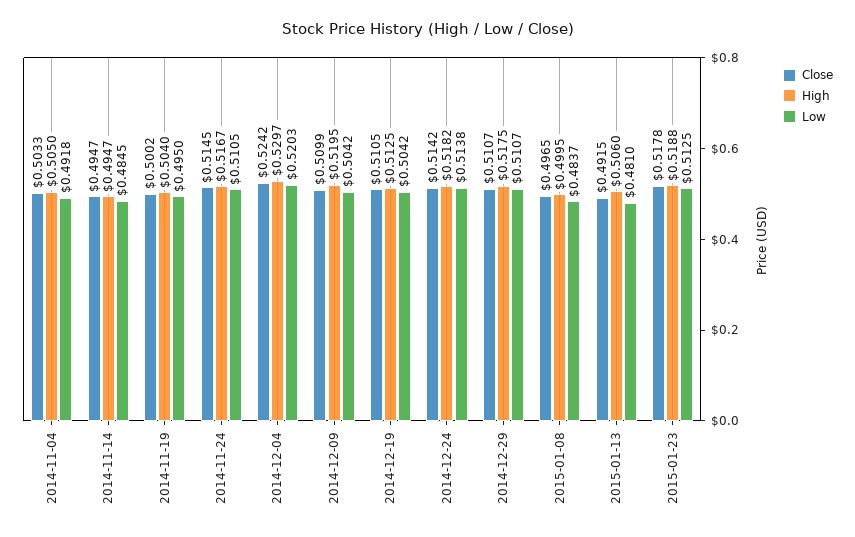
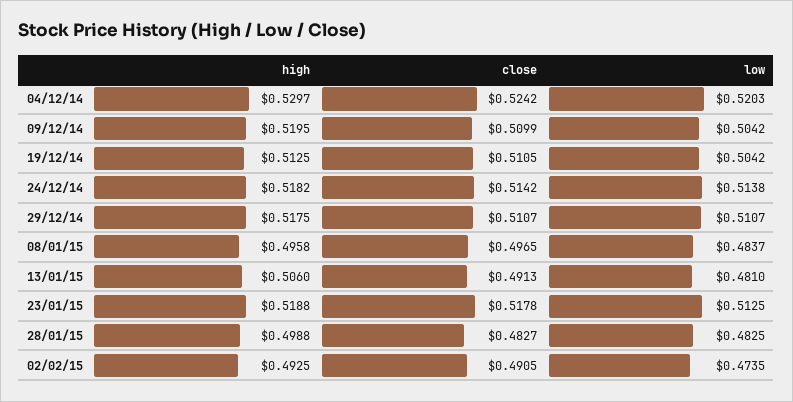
Close, 2014-11-04: 0.5033 -> none
High, 2014-11-04: 0.505 -> none
Low, 2014-11-04: 0.4918 -> none
Close, 2014-11-14: 0.4947 -> none
High, 2014-11-14: 0.4947 -> none
Low, 2014-11-14: 0.4845 -> none
Close, 2014-11-19: 0.5002 -> none
High, 2014-11-19: 0.504 -> none
Low, 2014-11-19: 0.495 -> none
Close, 2014-11-24: 0.5145 -> none
High, 2014-11-24: 0.5167 -> none
Low, 2014-11-24: 0.5105 -> none
High, 2015-01-08: 0.4995 -> 0.4958
Close, 2015-01-13: 0.4915 -> 0.4913
High, 28/01/15: none -> 0.4988
Close, 28/01/15: none -> 0.4827
Low, 28/01/15: none -> 0.4825
High, 02/02/15: none -> 0.4925
Close, 02/02/15: none -> 0.4905
Low, 02/02/15: none -> 0.4735

